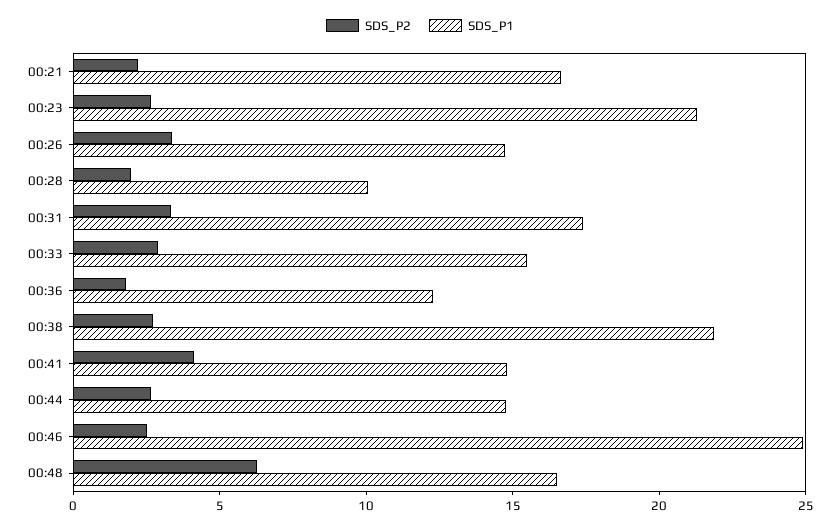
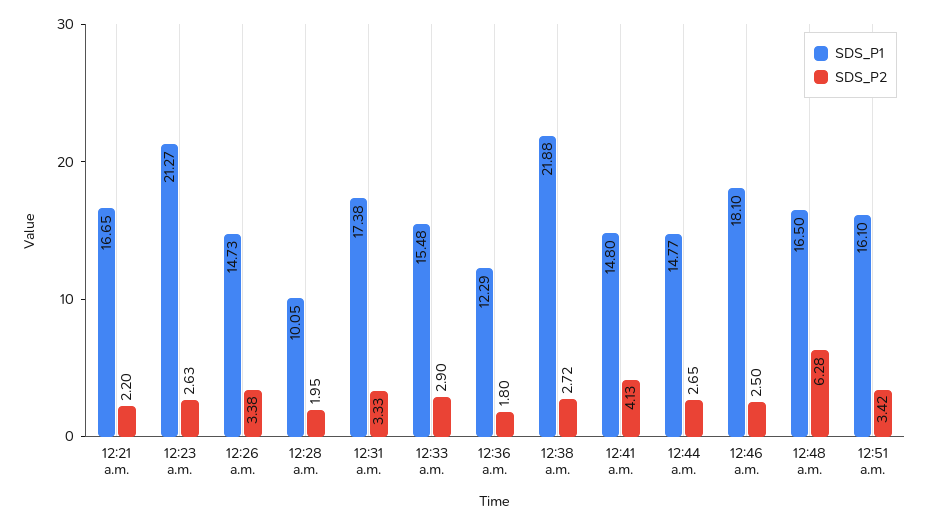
SDS_P1, 00:46: 25 -> 18.1
SDS_P1, 12:51 a.m.: none -> 16.1
SDS_P2, 12:51 a.m.: none -> 3.42

